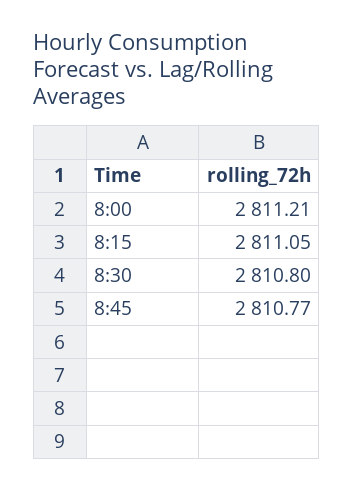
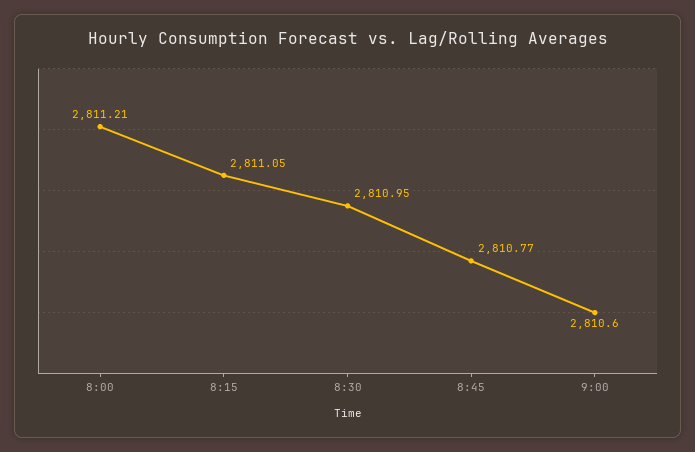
8:30: 2810.8 -> 2810.95
9:00: none -> 2810.6

